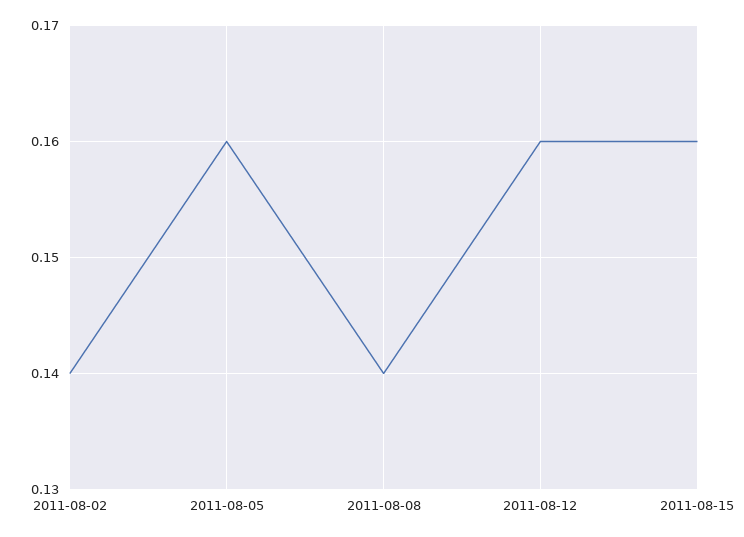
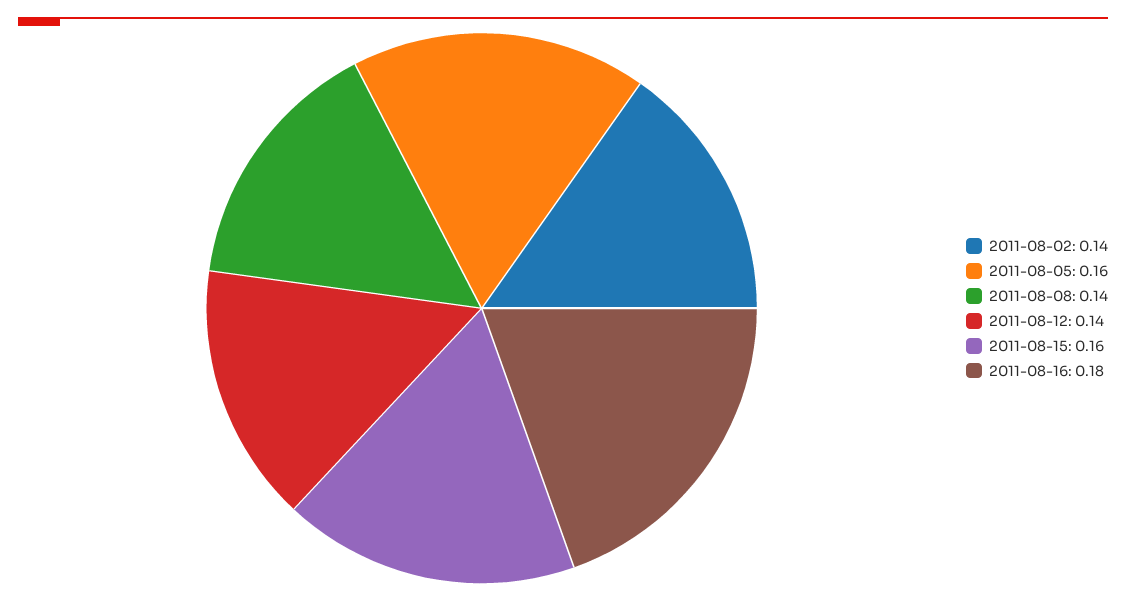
2011-08-12: 0.16 -> 0.14
2011-08-16: none -> 0.18

